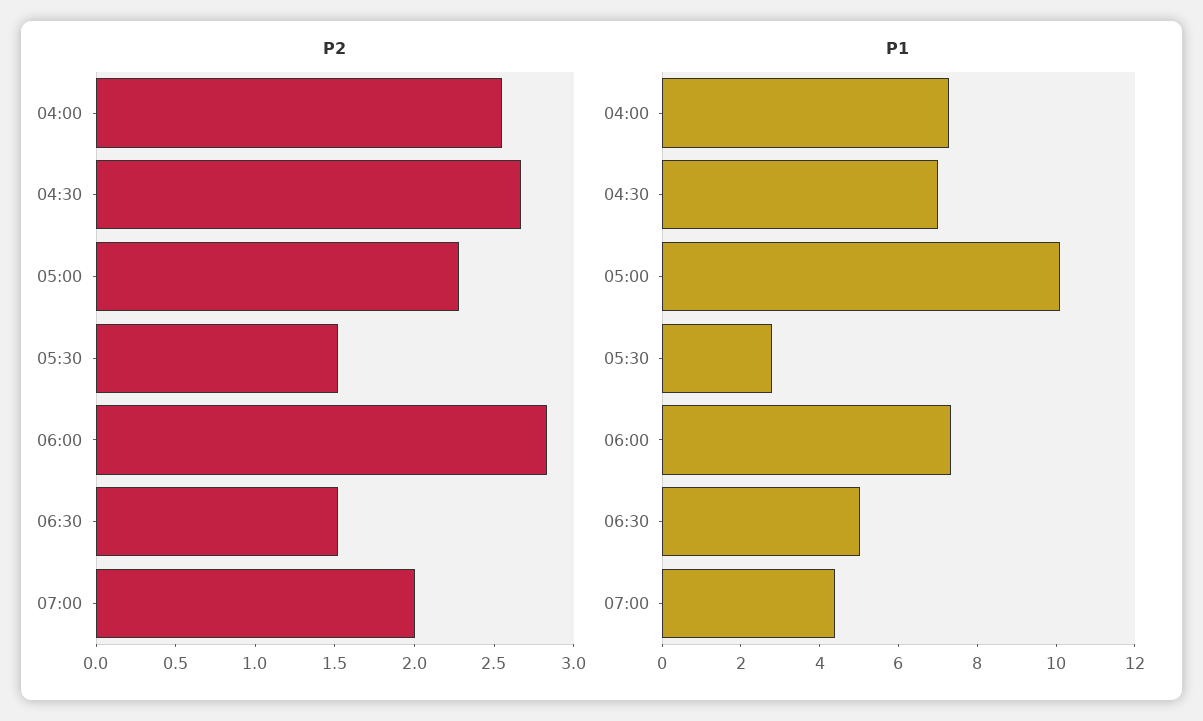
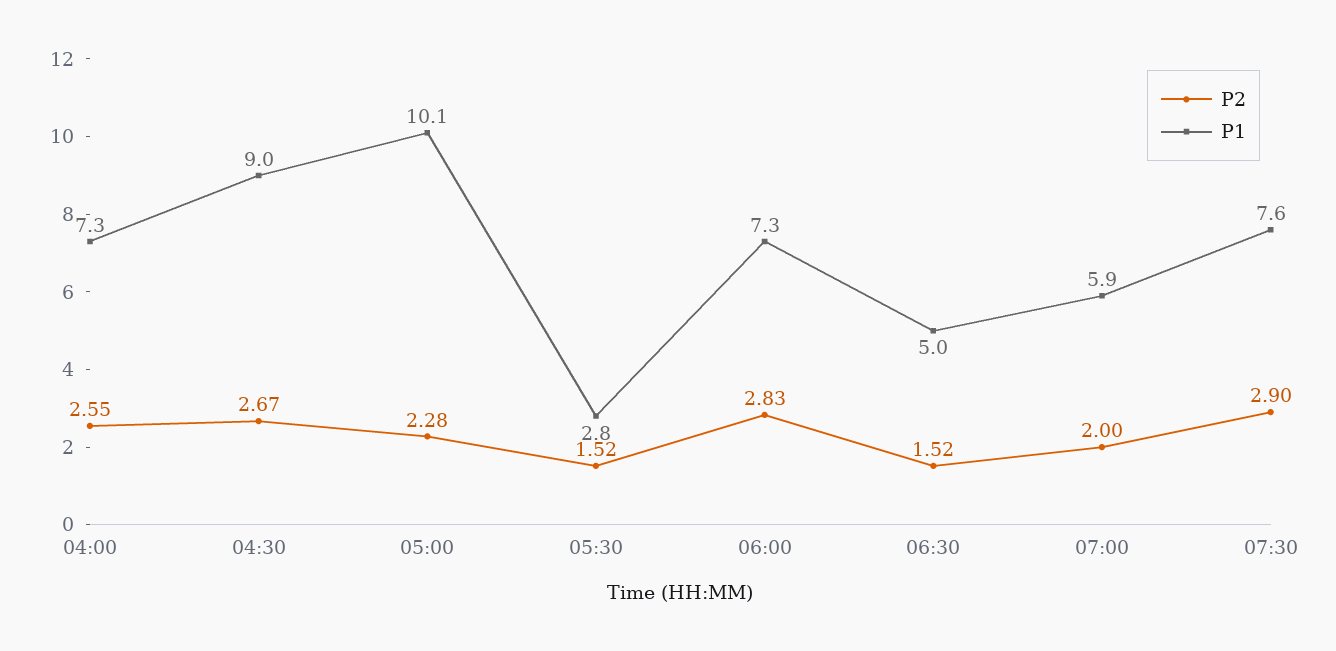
P1, 04:30: 7 -> 9
P1, 07:00: 4.5 -> 5.9
P2, 07:30: none -> 2.9
P1, 07:30: none -> 7.6

